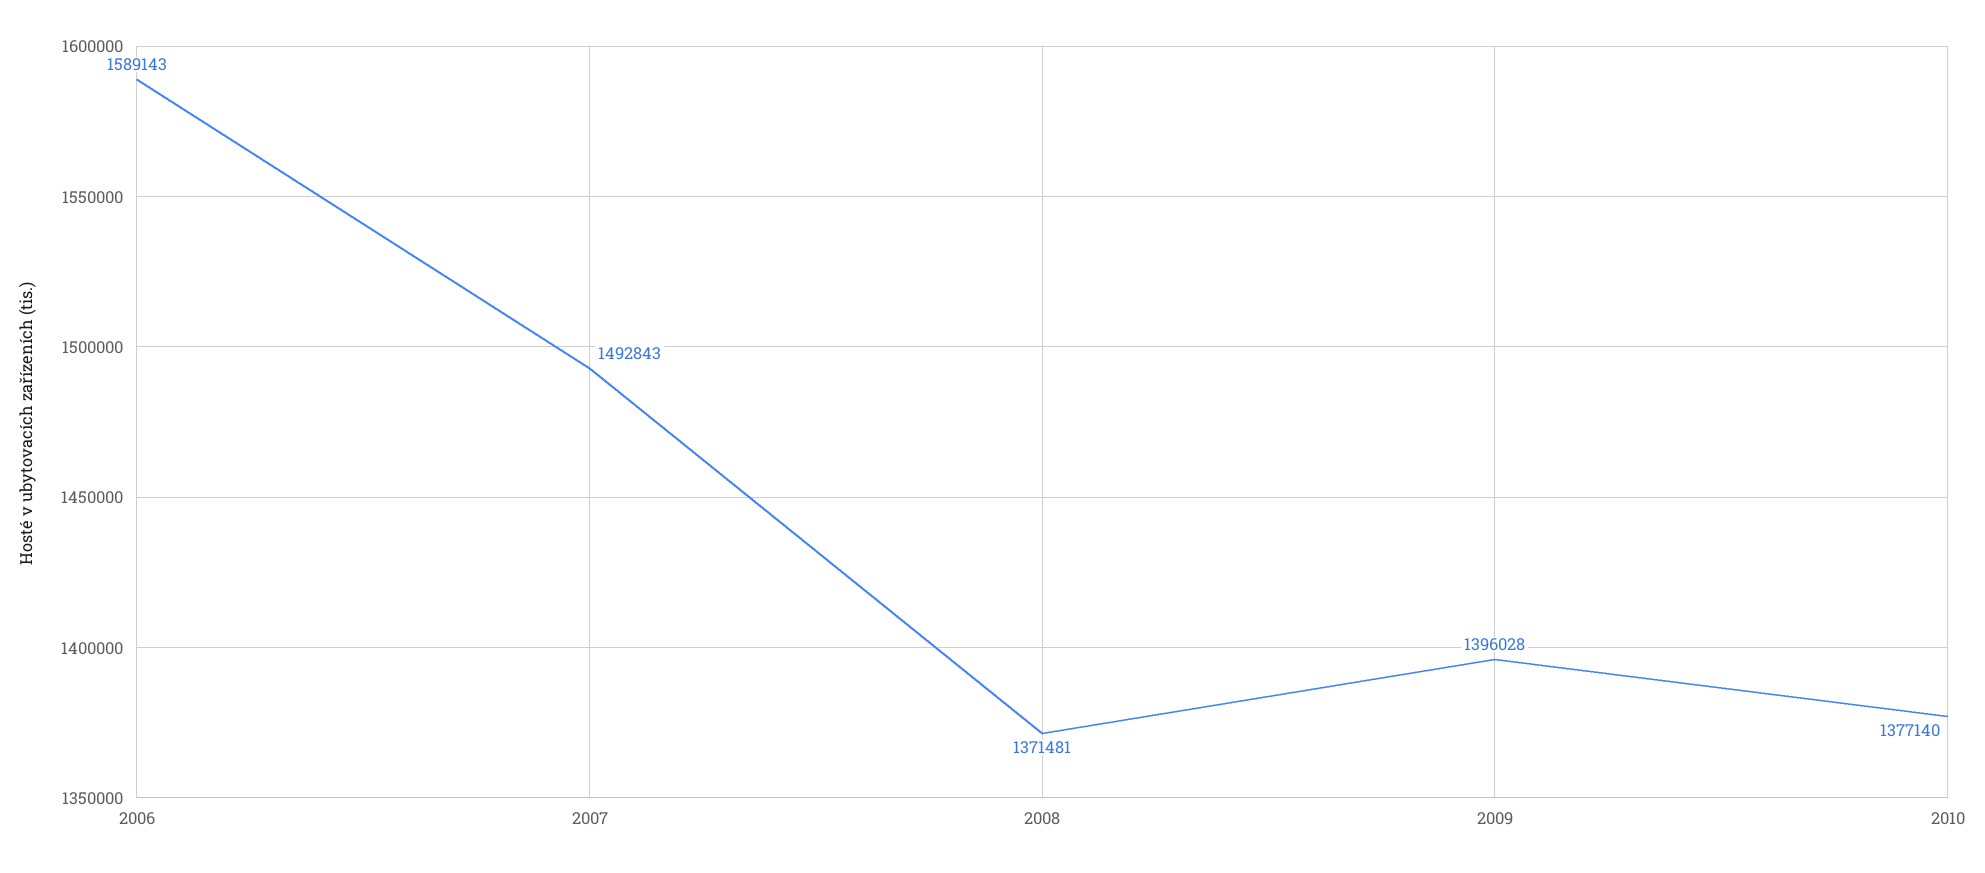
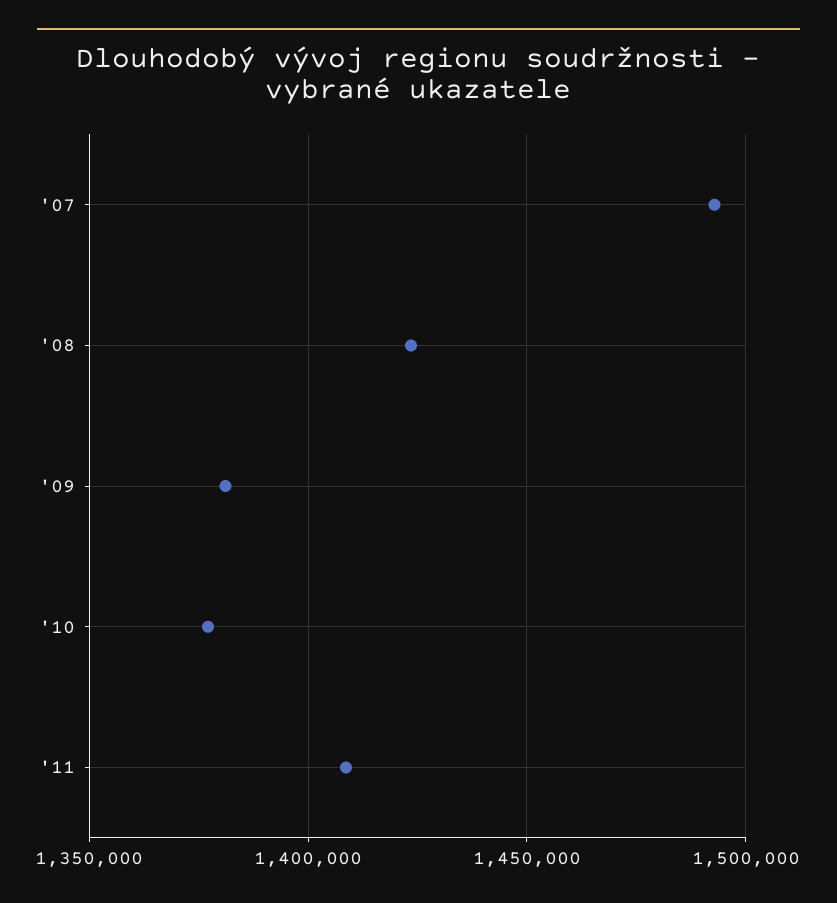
2006: 1589143 -> none
2008: 1371481 -> 1425000
2009: 1396028 -> 1380000
'11: none -> 1410000

